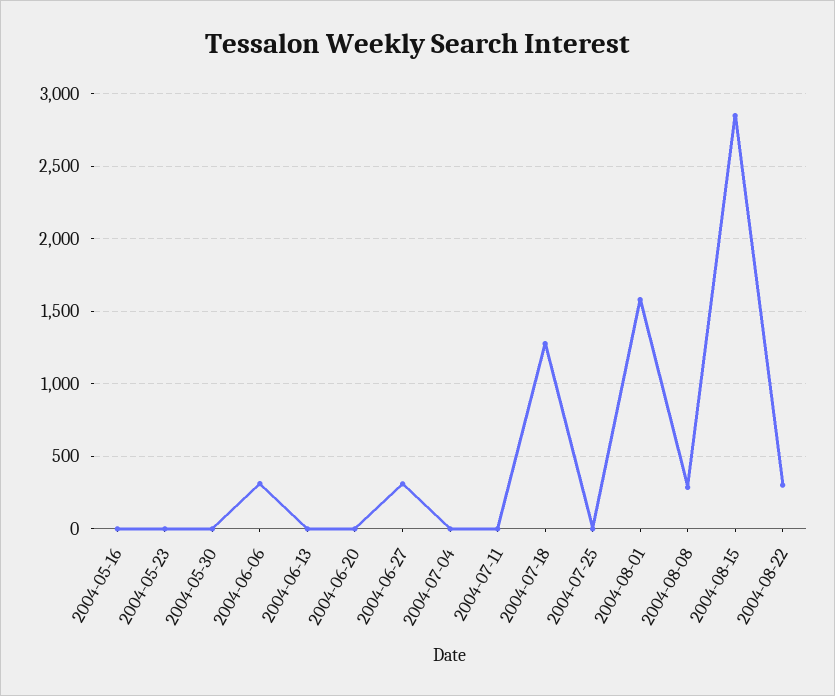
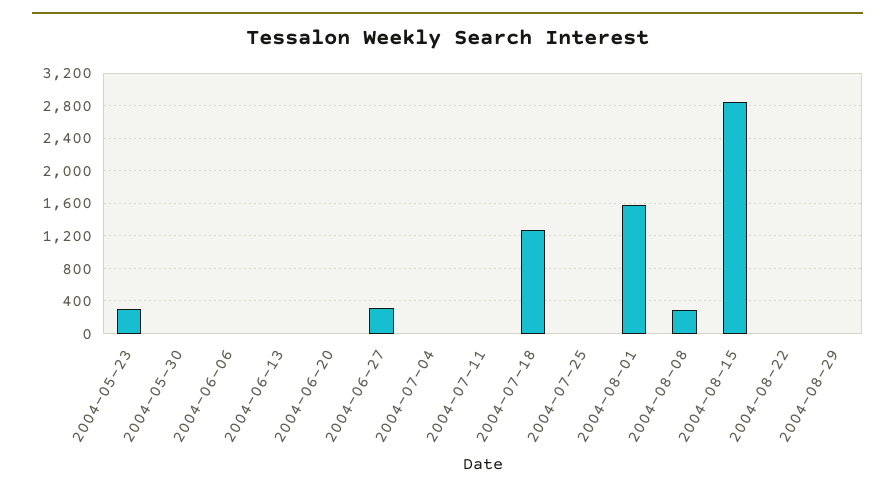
2004-05-16: 0 -> none
2004-05-23: 0 -> 300
2004-06-06: 300 -> 0
2004-08-22: 300 -> 0
2004-08-29: none -> 0

